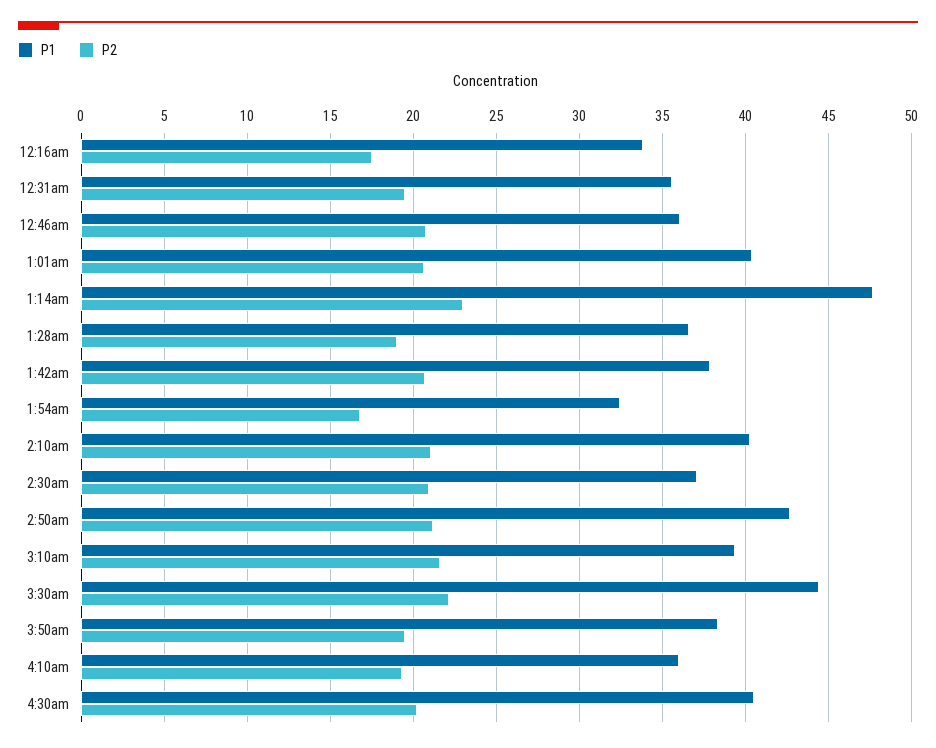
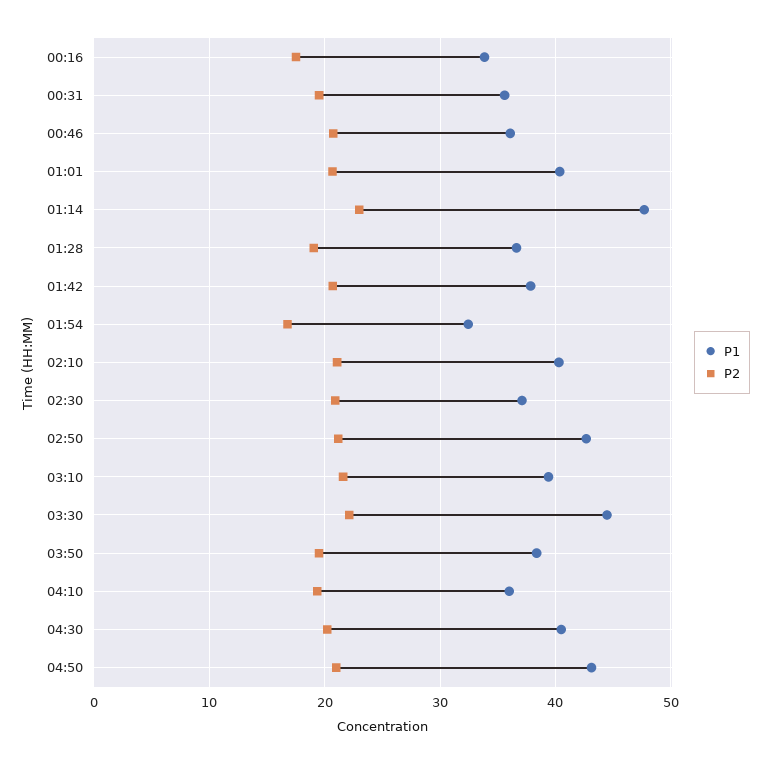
P1, 04:50: none -> 43
P2, 04:50: none -> 21

